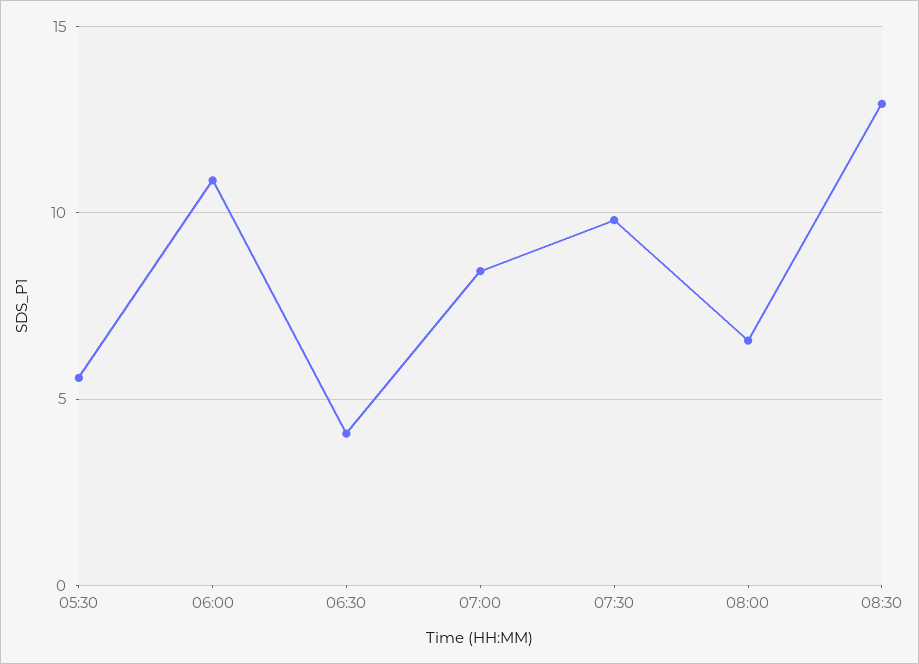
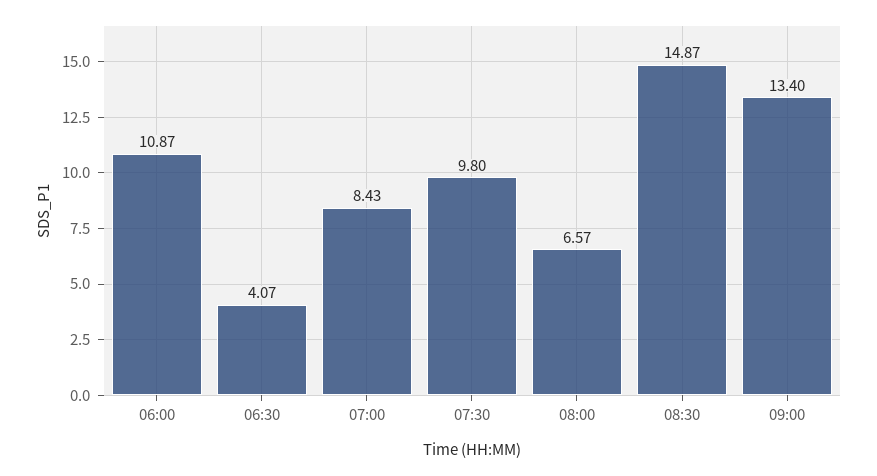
05:30: 5.5 -> none
08:30: 13 -> 14.87
09:00: none -> 13.4

